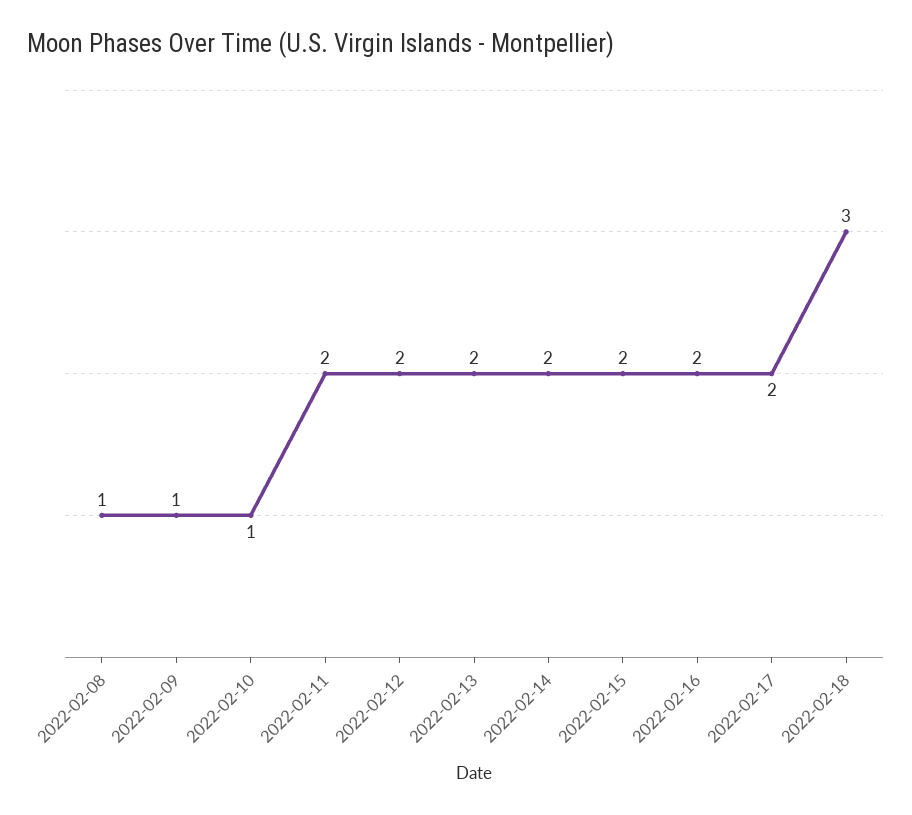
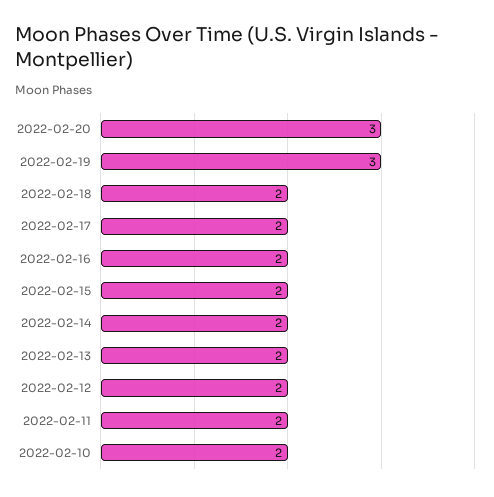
2022-02-08: 1 -> none
2022-02-09: 1 -> none
2022-02-10: 1 -> 2
2022-02-18: 3 -> 2
2022-02-20: none -> 3
2022-02-19: none -> 3

